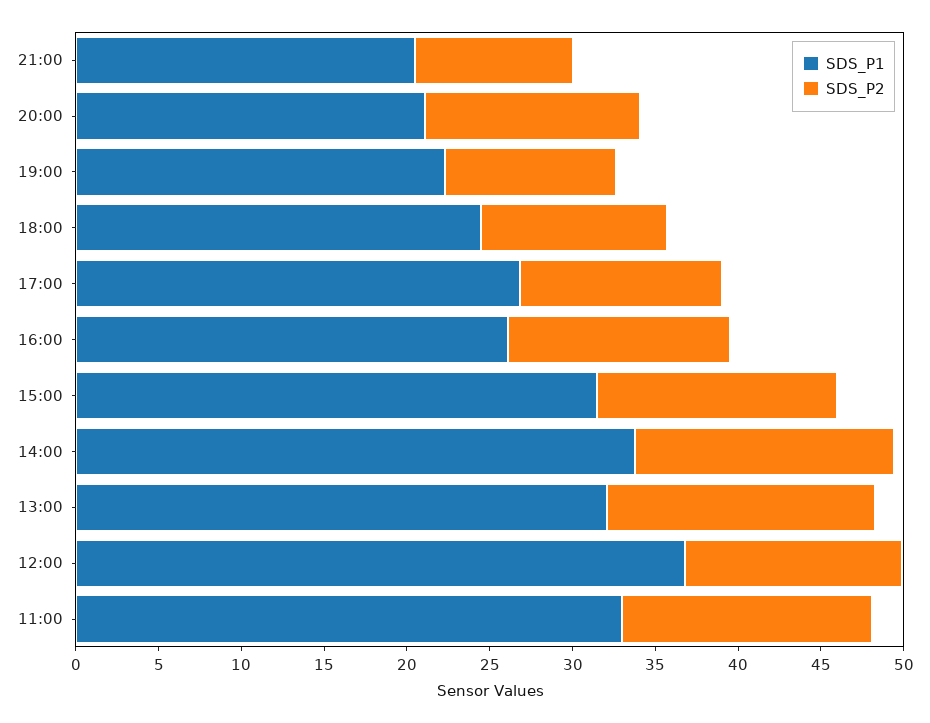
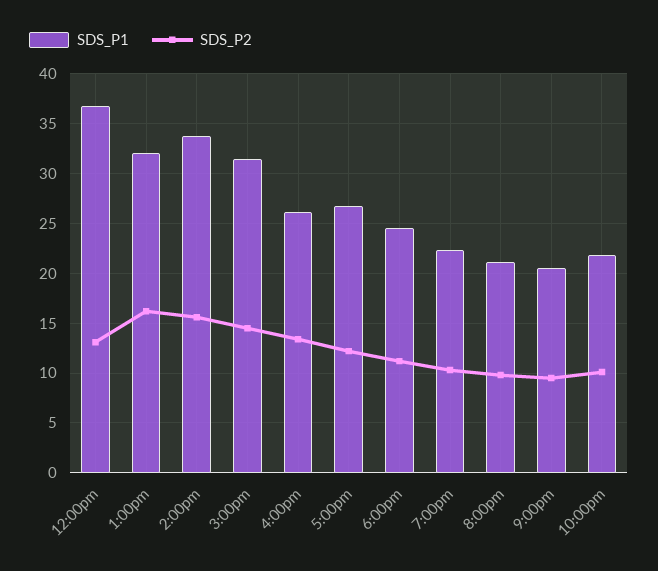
SDS_P2, 20:00: 13 -> 10
SDS_P1, 11:00: 33 -> none
SDS_P2, 11:00: 15 -> none
SDS_P1, 10:00pm: none -> 22
SDS_P2, 10:00pm: none -> 10

